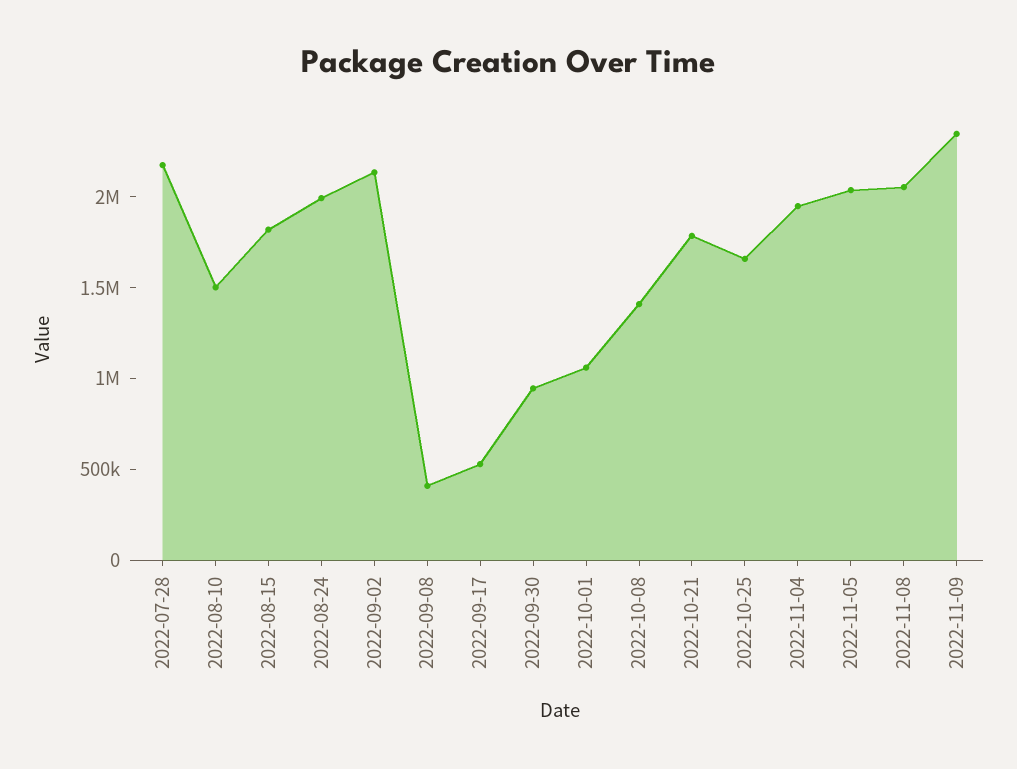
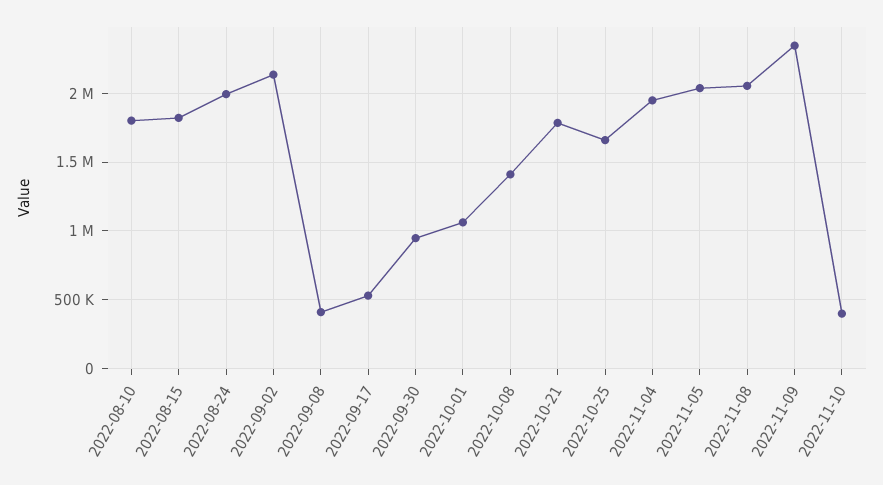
2022-07-28: 2200000 -> none
2022-08-10: 1500000 -> 1800000
2022-11-10: none -> 400000

